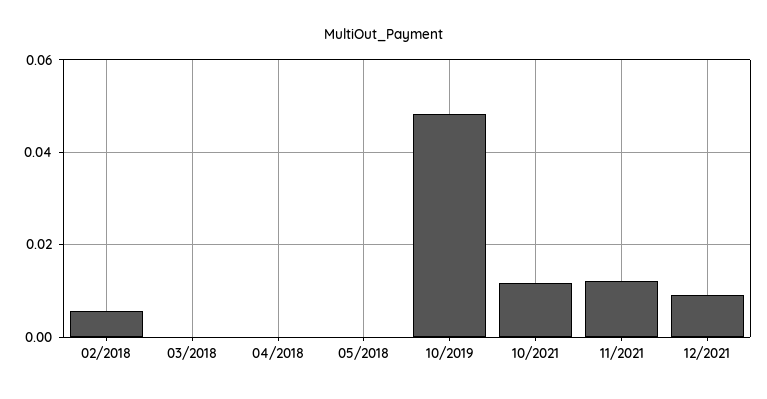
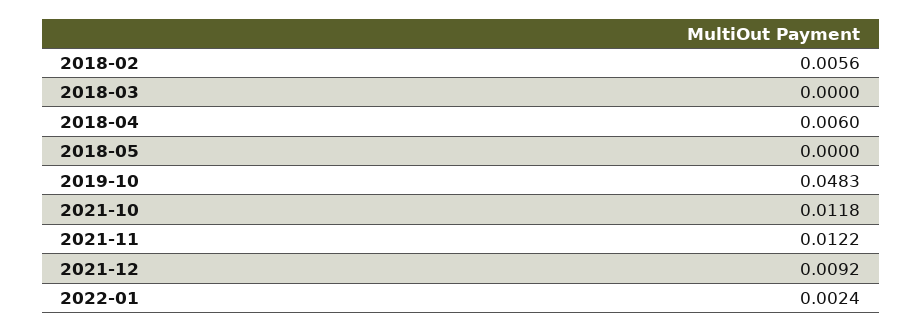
04/2018: 0 -> 0.006
2022-01: none -> 0.0024

